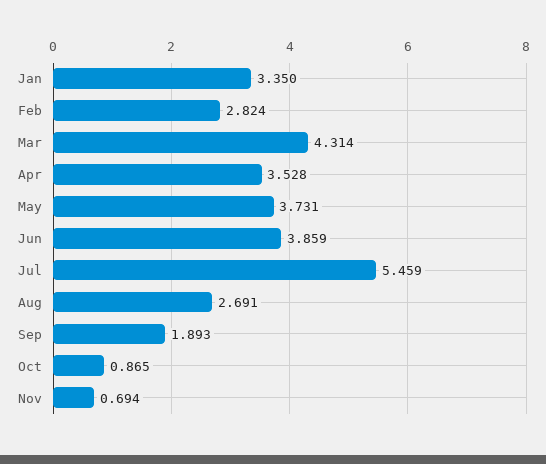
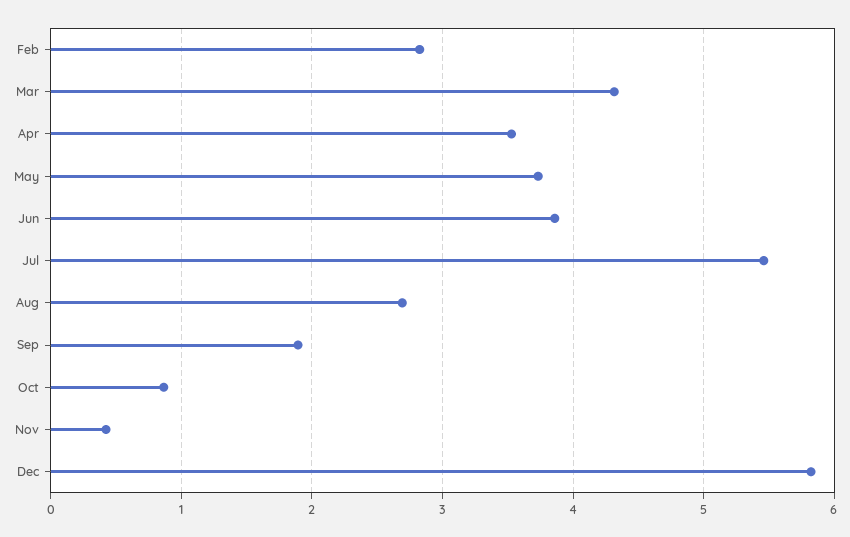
Jan: 3.35 -> none
Nov: 0.694 -> 0.4
Dec: none -> 5.8

